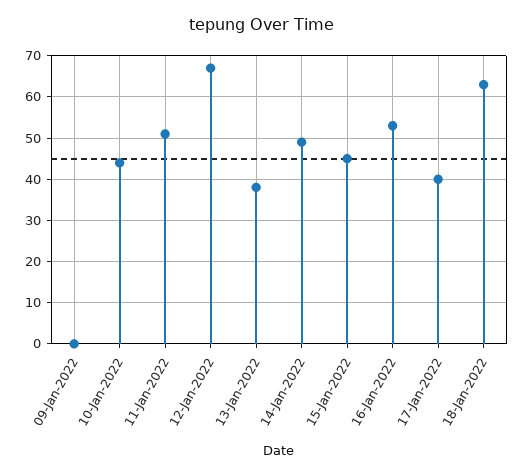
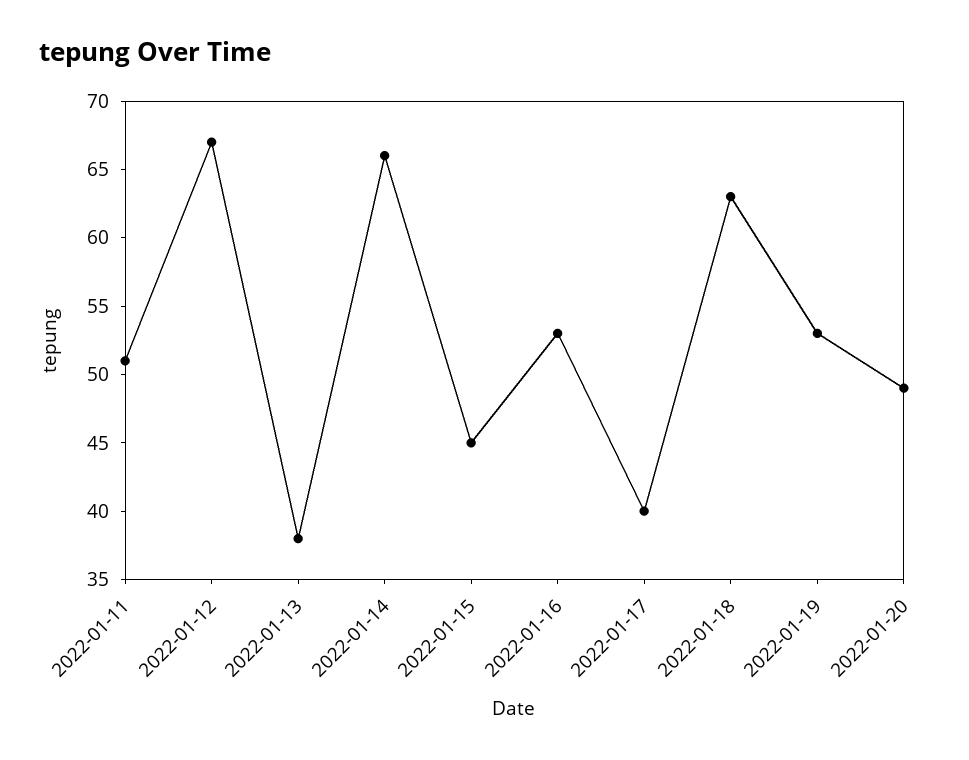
09-Jan-2022: 0 -> none
10-Jan-2022: 45 -> none
14-Jan-2022: 50 -> 66
2022-01-19: none -> 53
2022-01-20: none -> 49

